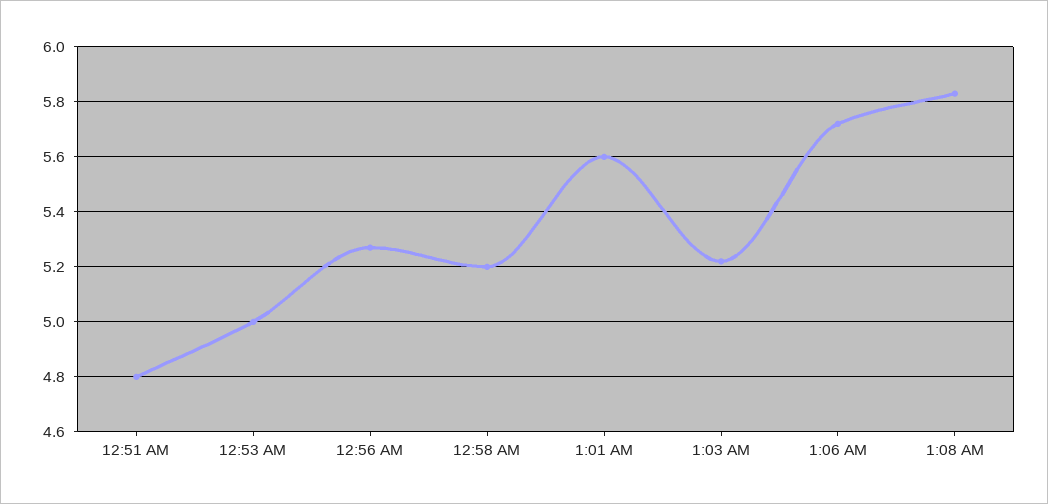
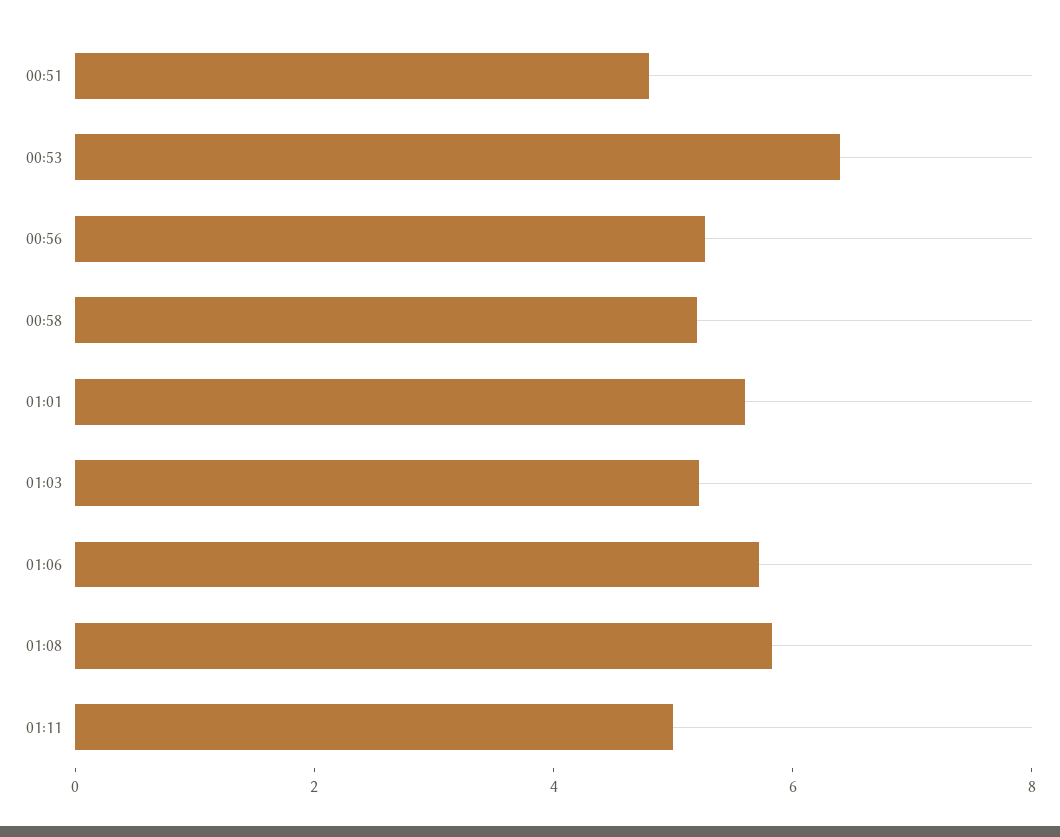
12:53 AM: 5 -> 6.5
01:11: none -> 5

